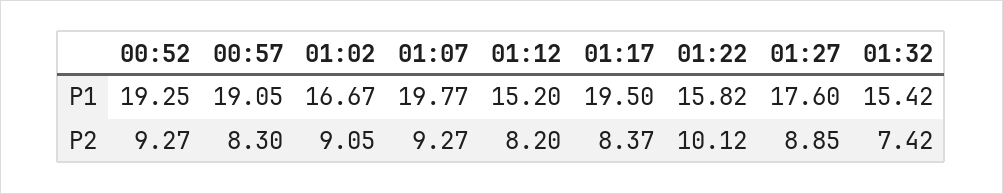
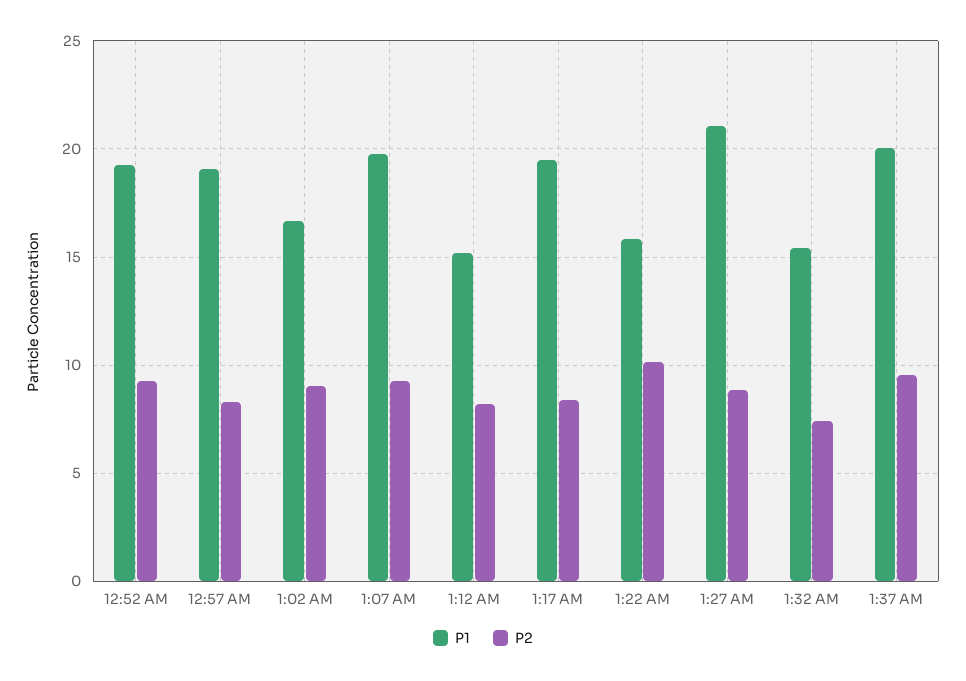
P1, 01:27: 17.6 -> 21
P1, 1:37 AM: none -> 20
P2, 1:37 AM: none -> 9.5

